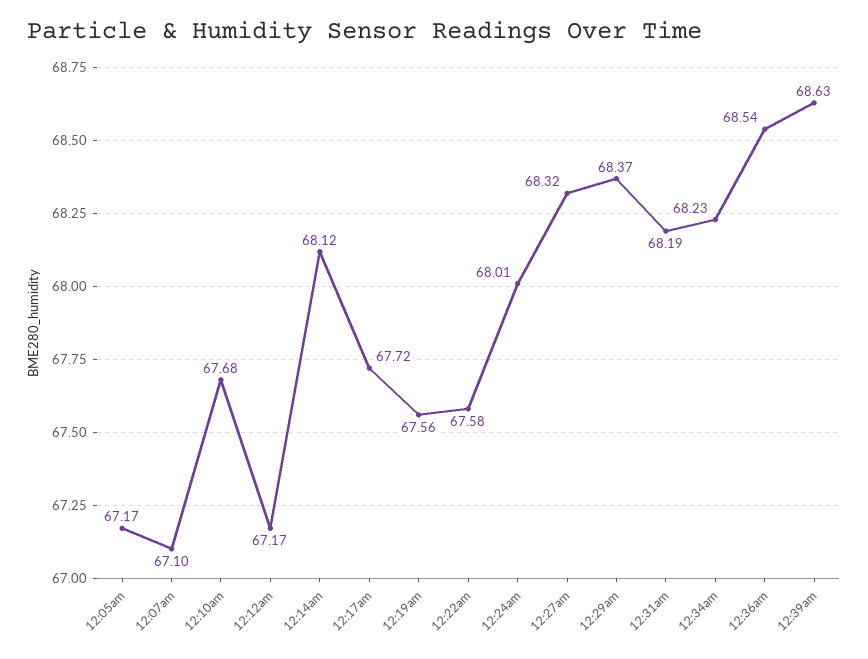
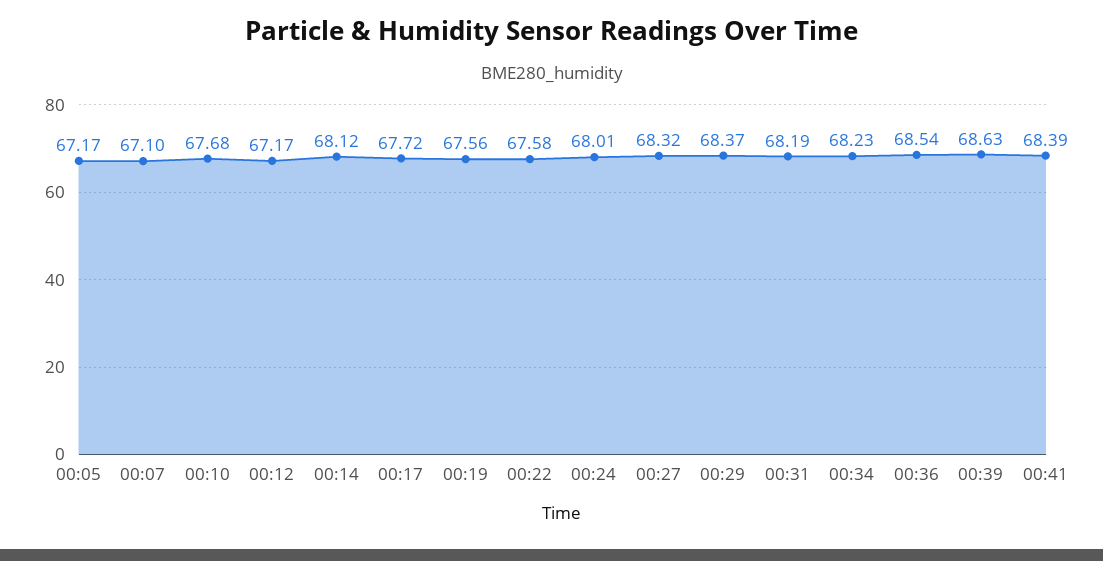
00:41: none -> 68.39

